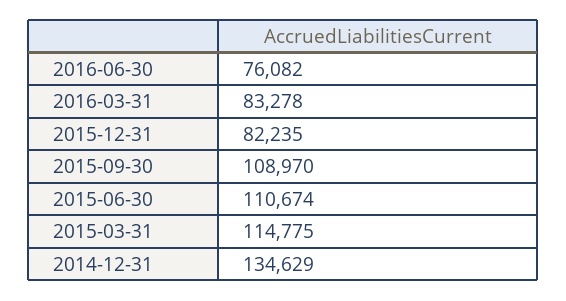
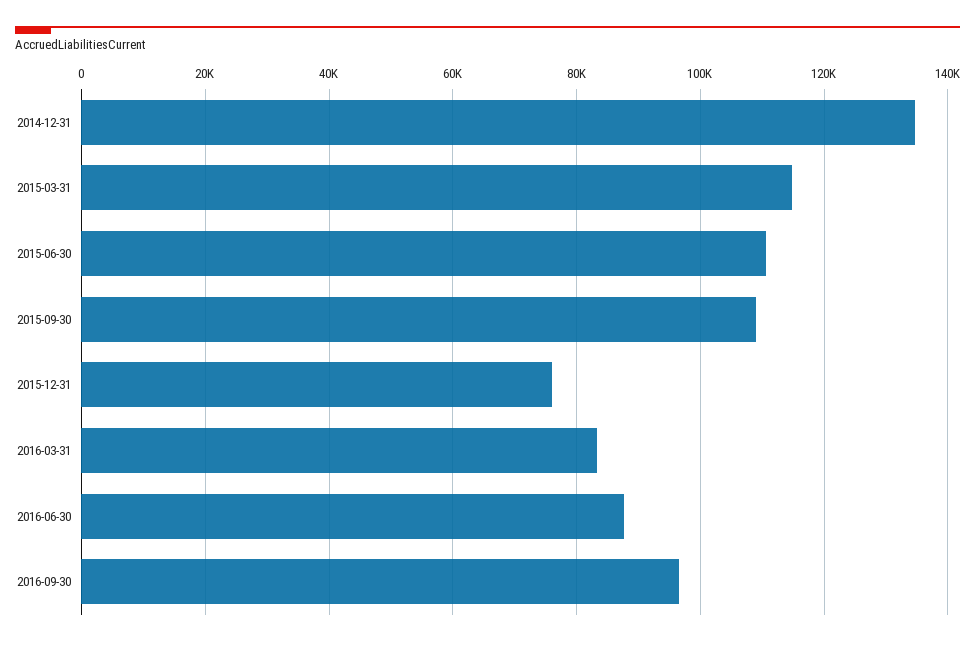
2016-06-30: 76082 -> 88000
2015-12-31: 82235 -> 76000
2016-09-30: none -> 96000

